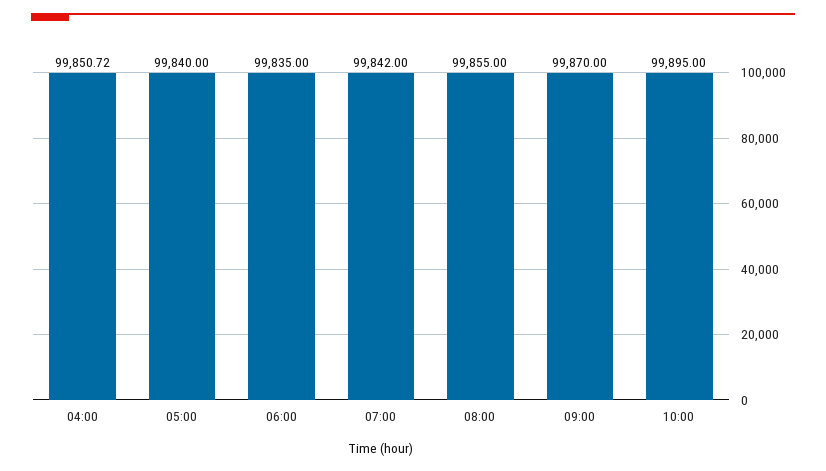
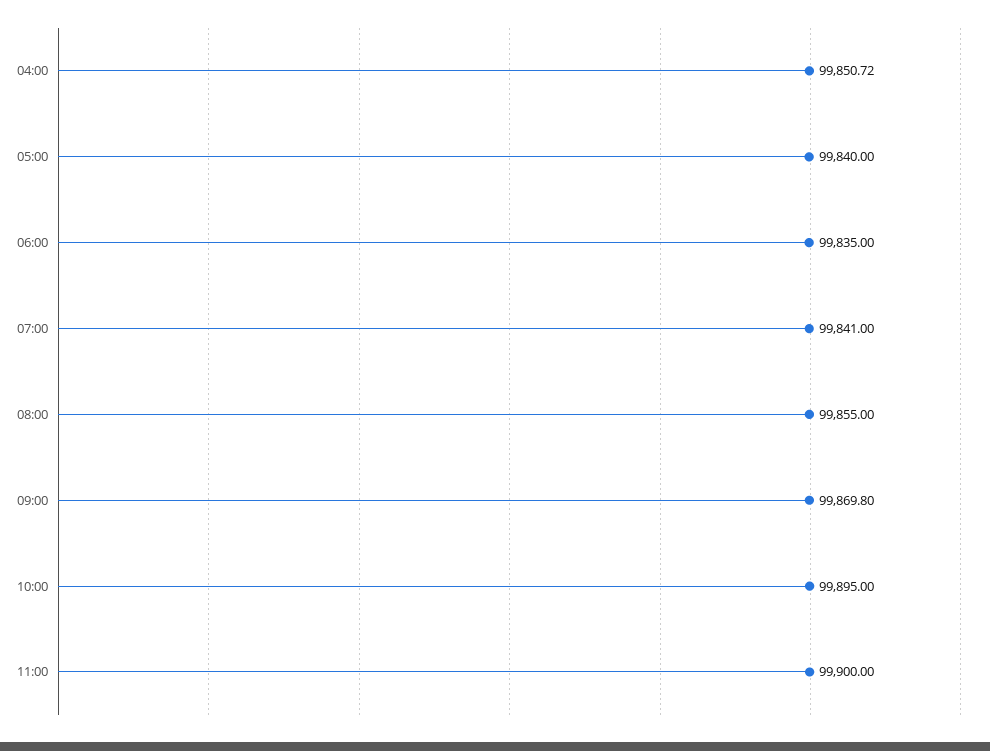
07:00: 99842 -> 99841
09:00: 99870 -> 99869.8
11:00: none -> 99900

